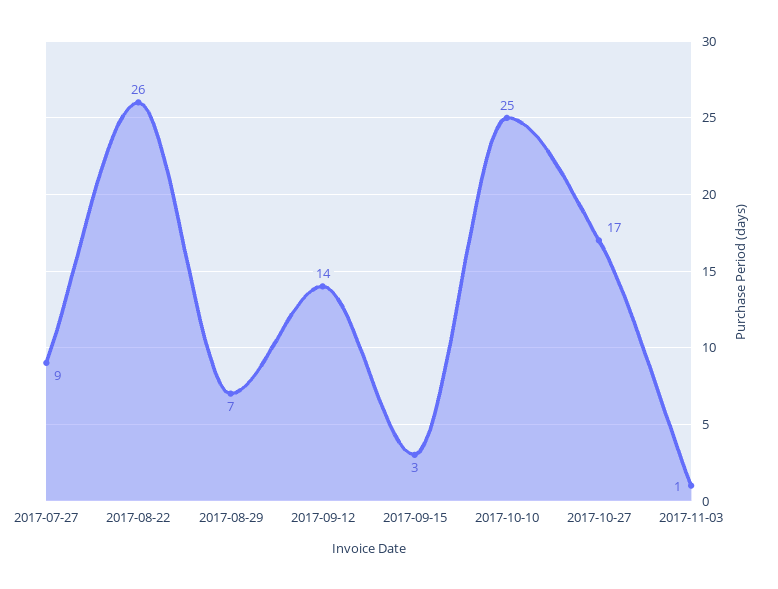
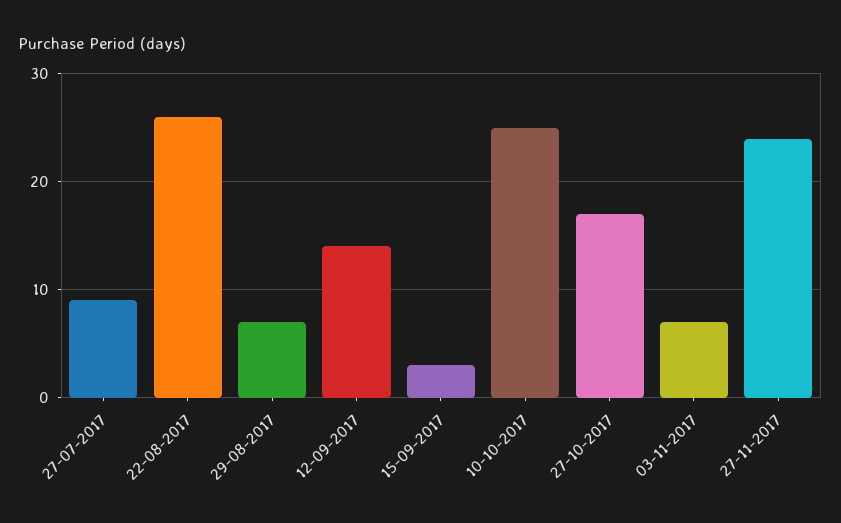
2017-11-03: 1 -> 7
27-11-2017: none -> 24

